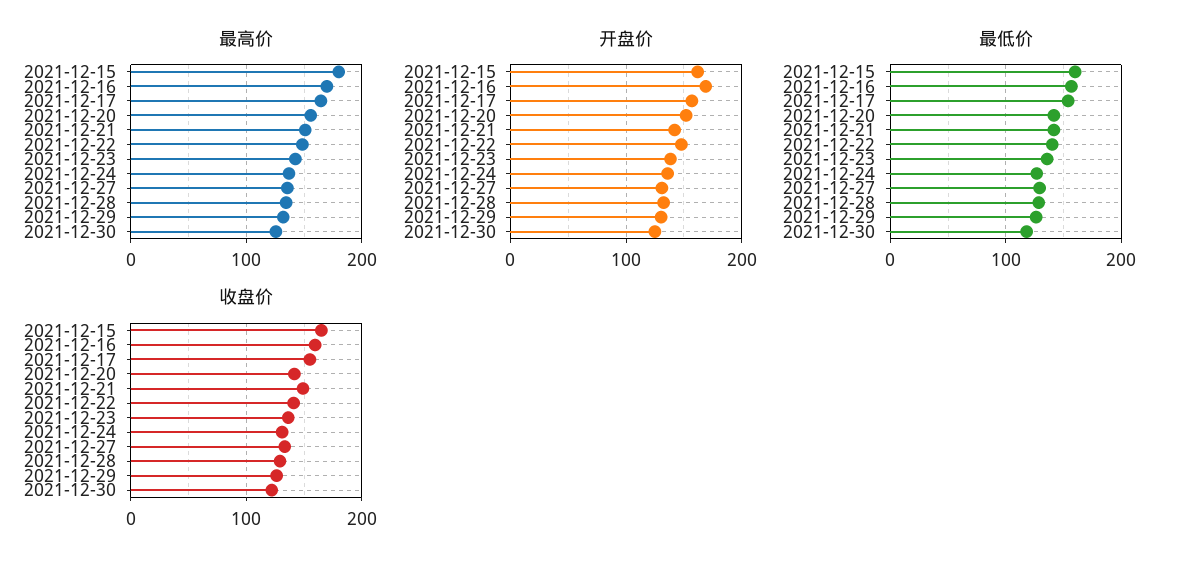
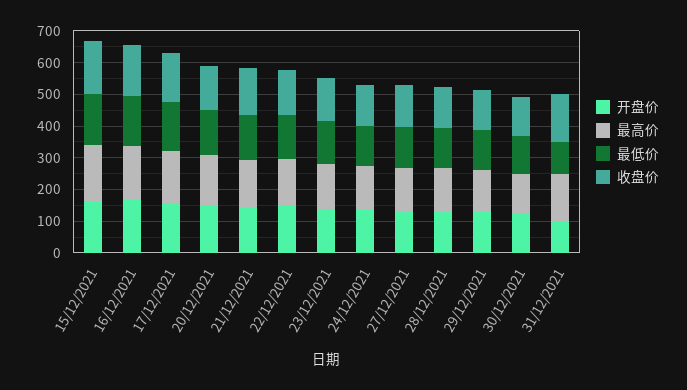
开盘价, 31/12/2021: none -> 100
最高价, 31/12/2021: none -> 150
最低价, 31/12/2021: none -> 100
收盘价, 31/12/2021: none -> 150

